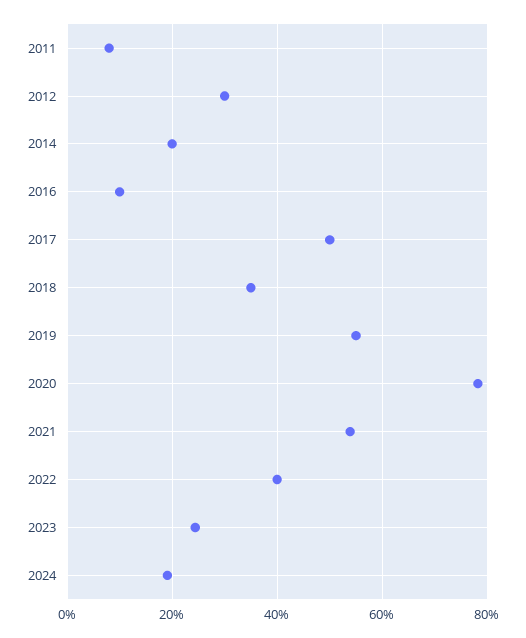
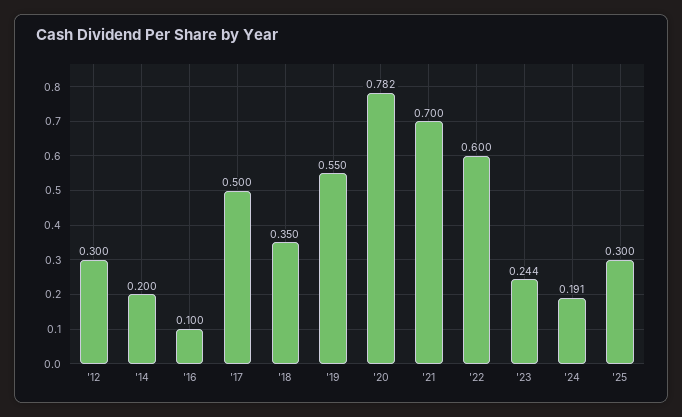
2011: 0.08 -> none
2021: 0.54 -> 0.7
2022: 0.4 -> 0.6
'25: none -> 0.3

